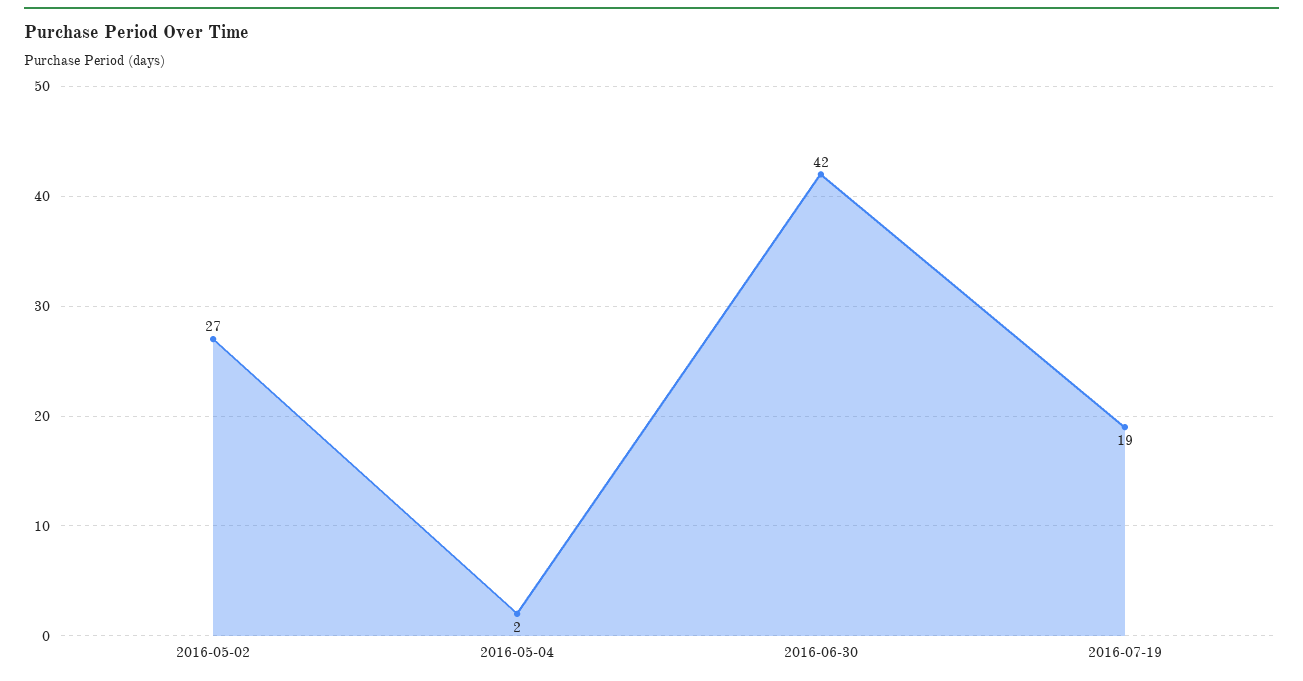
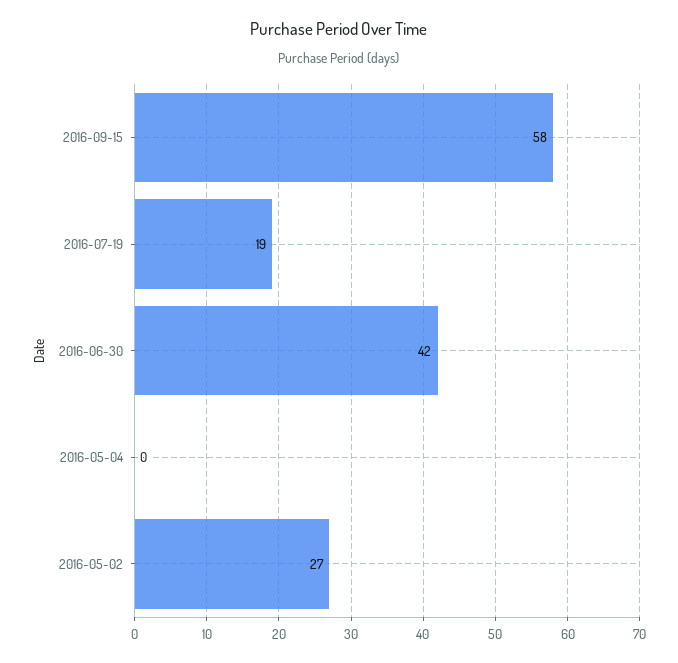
2016-05-04: 2 -> 0
2016-09-15: none -> 58

